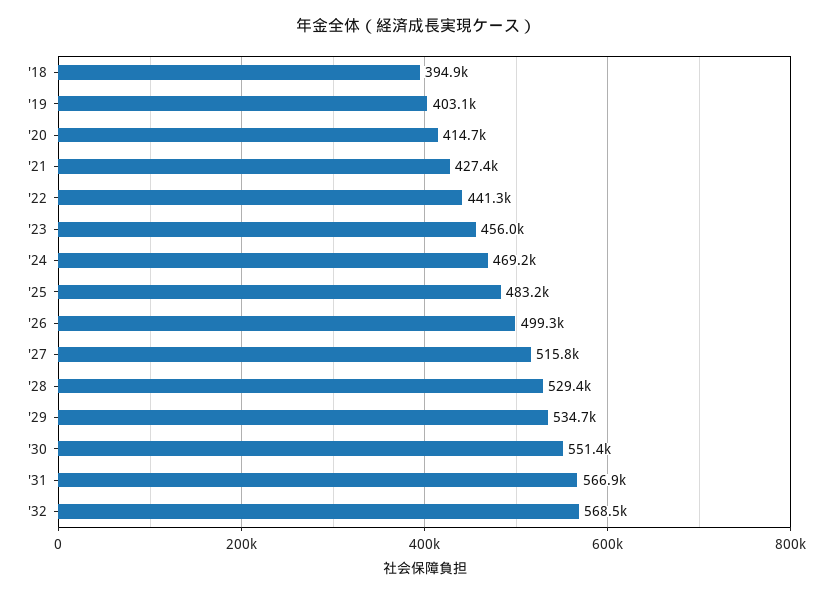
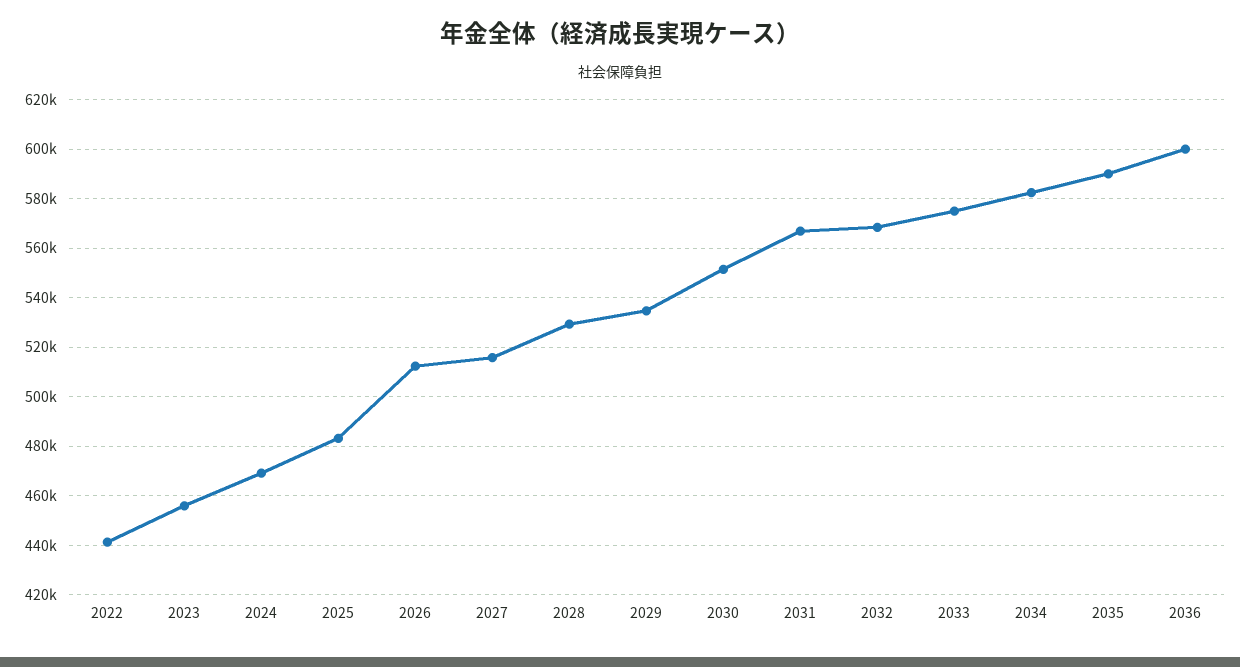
'18: 394900 -> none
'19: 403100 -> none
'20: 414700 -> none
'21: 427400 -> none
'26: 499300 -> 512500
2033: none -> 575000
2034: none -> 582500
2035: none -> 590000
2036: none -> 600000

